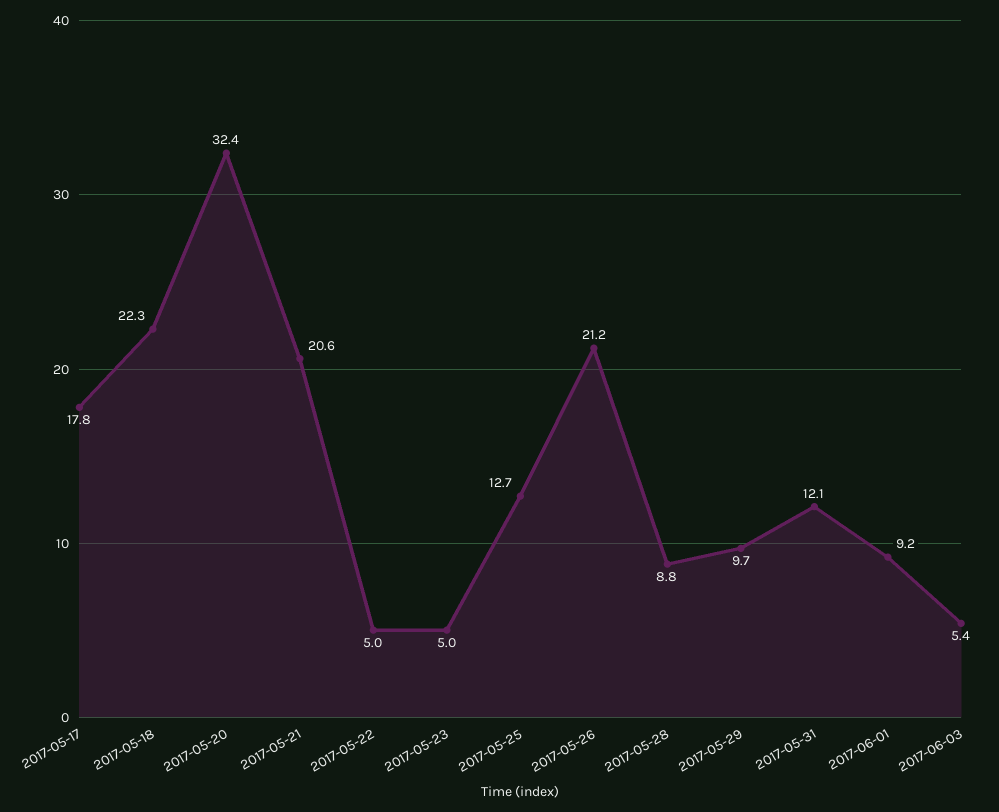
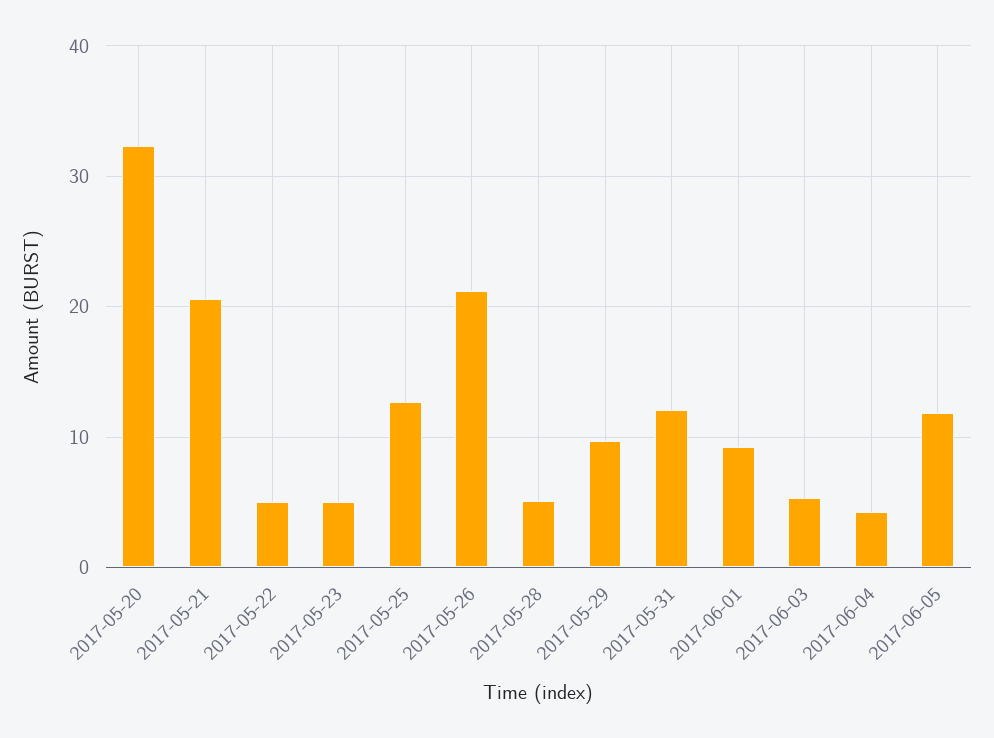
2017-05-17: 17.8 -> none
2017-05-18: 22.3 -> none
2017-05-28: 8.8 -> 5
2017-06-04: none -> 4
2017-06-05: none -> 12

